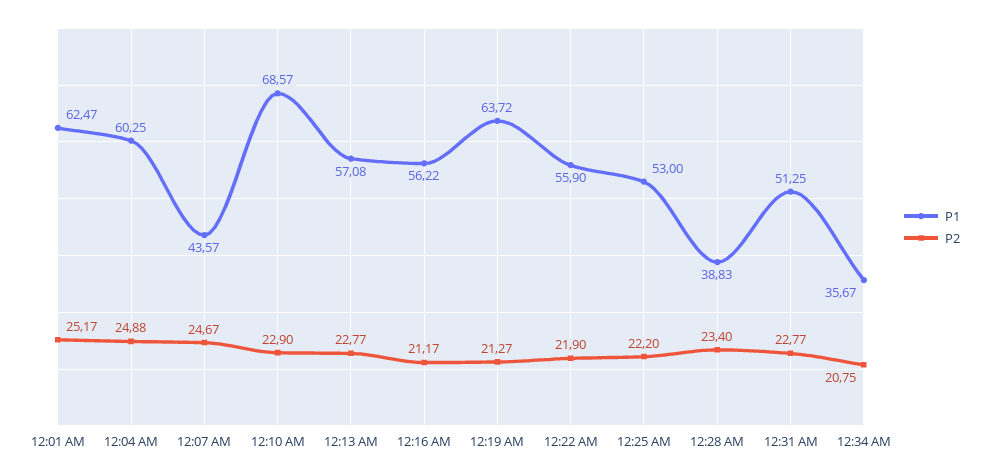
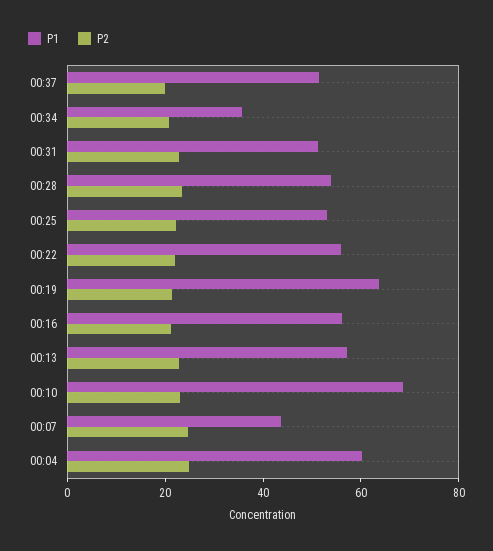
P1, 12:01 AM: 62.47 -> none
P2, 12:01 AM: 25.17 -> none
P1, 12:28 AM: 38.83 -> 55
P1, 00:37: none -> 50
P2, 00:37: none -> 20

